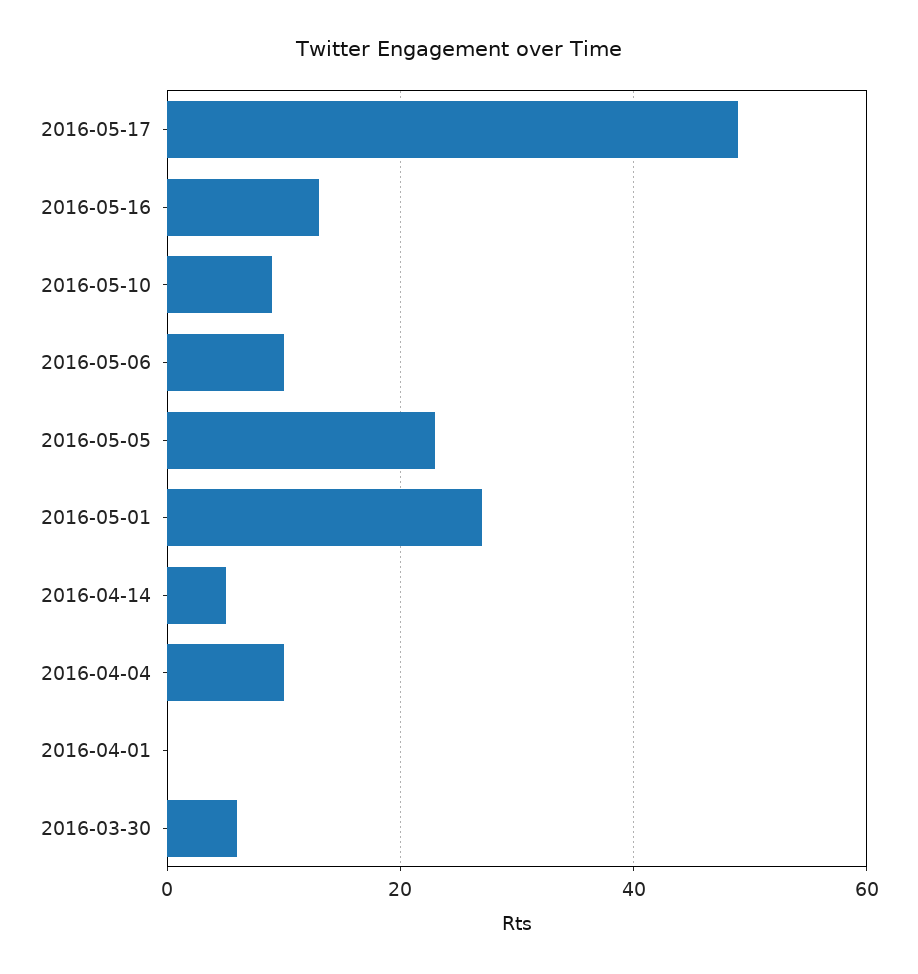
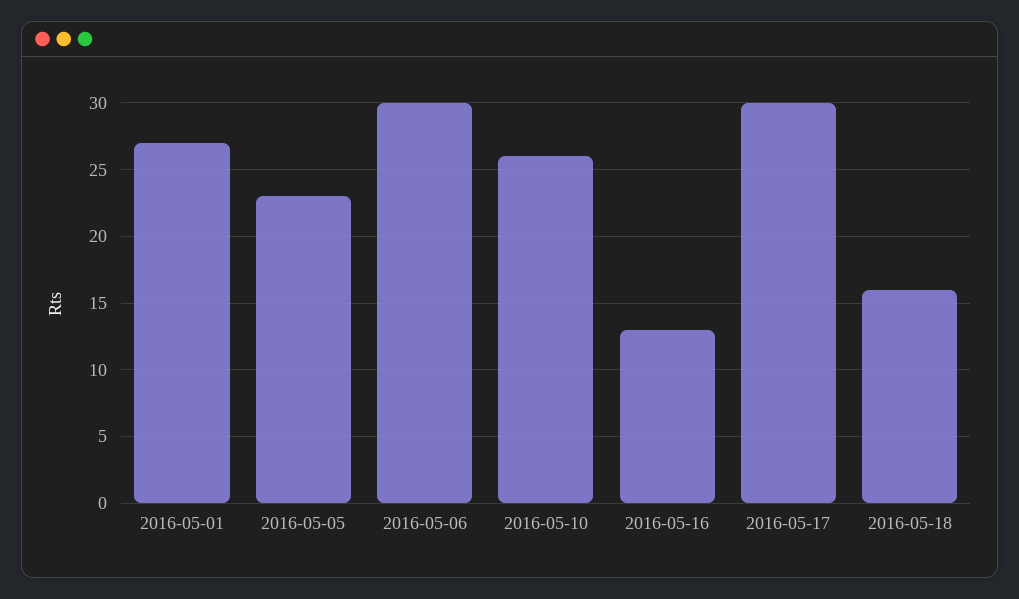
2016-05-17: 50 -> 30
2016-05-10: 10 -> 26
2016-05-06: 10 -> 30
2016-04-14: 5 -> none
2016-04-04: 10 -> none
2016-04-01: 0 -> none
2016-03-30: 5 -> none
2016-05-18: none -> 16

